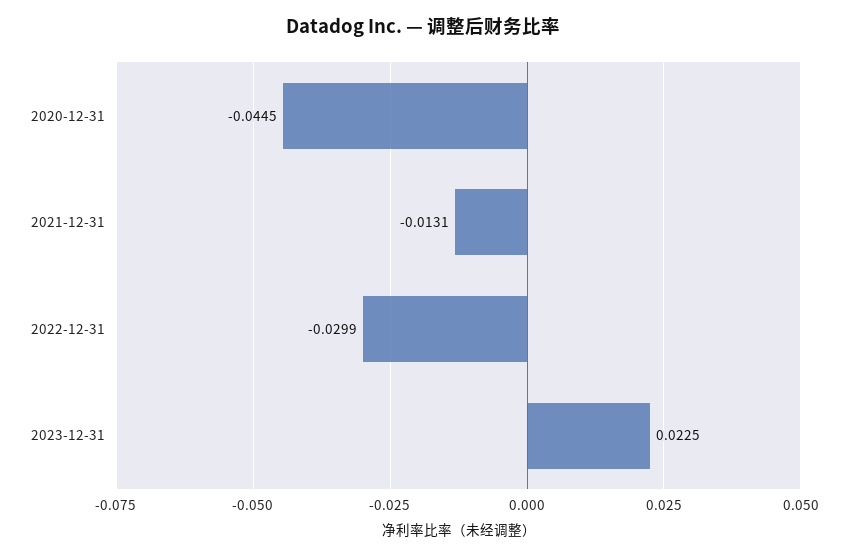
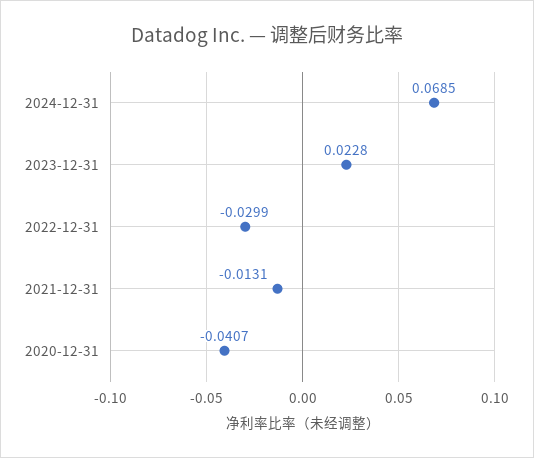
2020-12-31: -0.0445 -> -0.0407
2023-12-31: 0.0225 -> 0.0228
2024-12-31: none -> 0.0685

